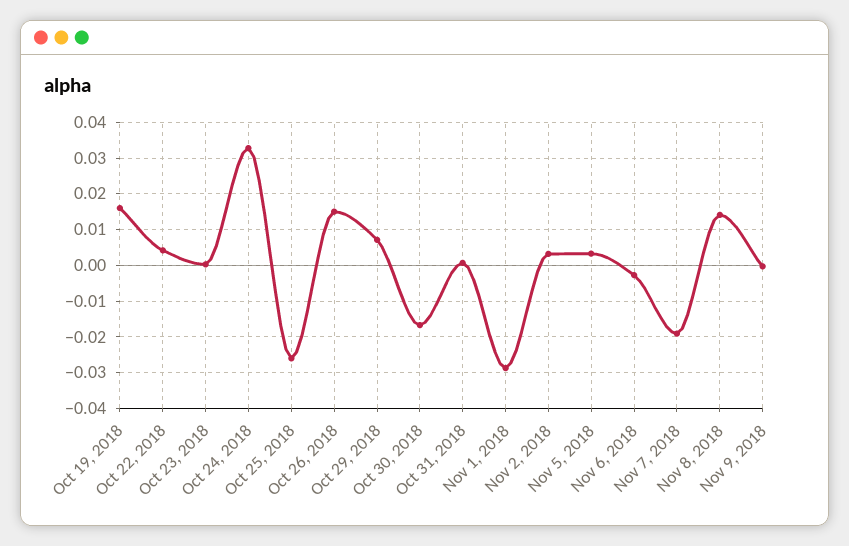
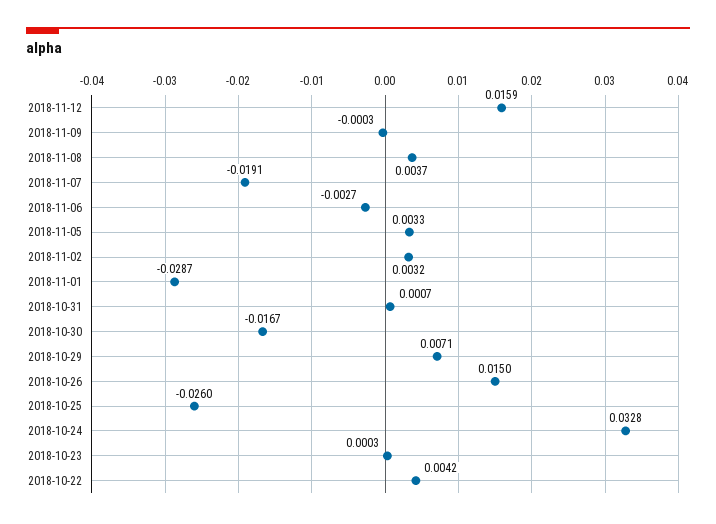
Oct 19, 2018: 0.016 -> none
Nov 8, 2018: 0.014 -> 0.0037
2018-11-12: none -> 0.0159

